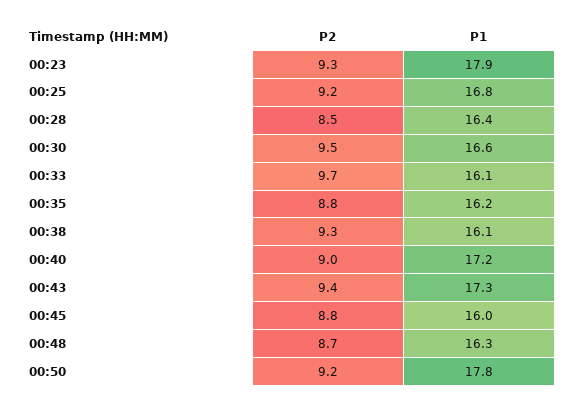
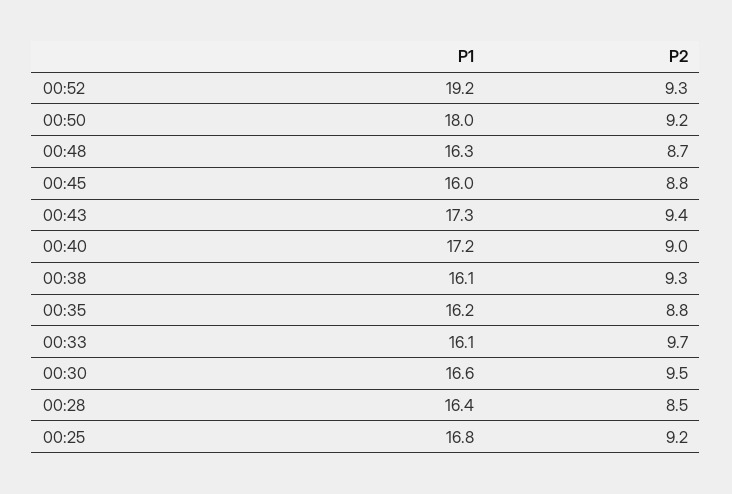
P2, 00:23: 9.3 -> none
P1, 00:23: 17.9 -> none
P1, 00:50: 17.8 -> 18
P1, 00:52: none -> 19.2
P2, 00:52: none -> 9.3

